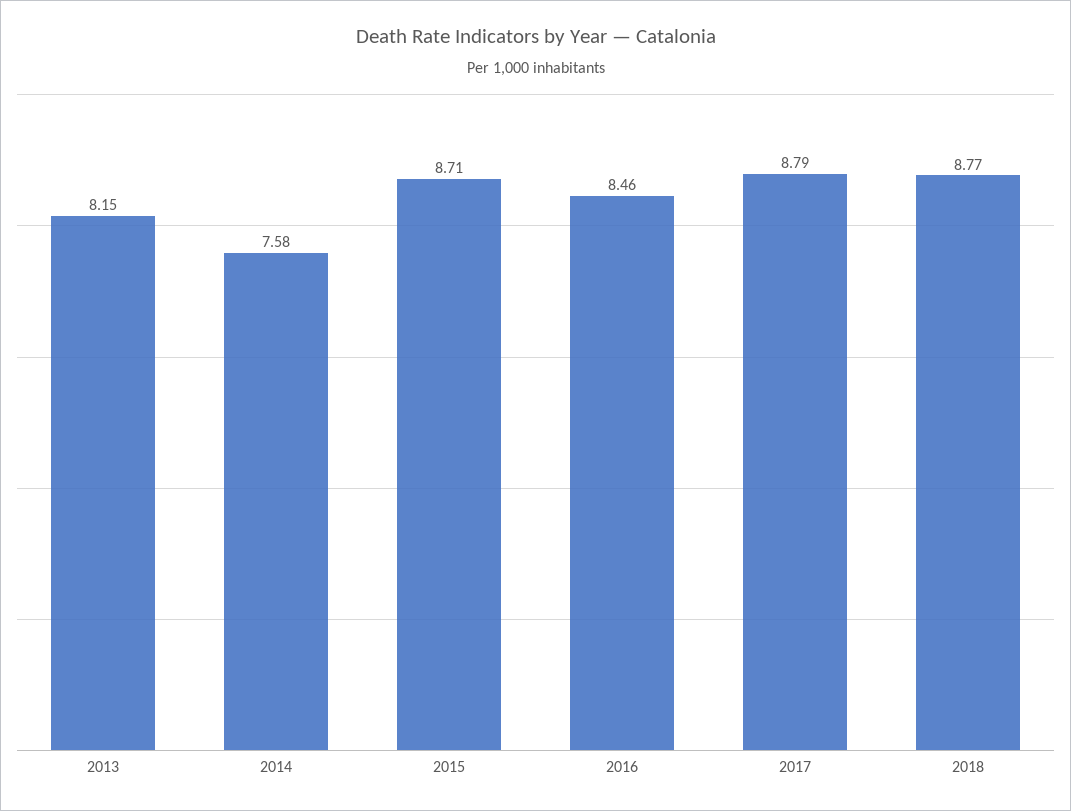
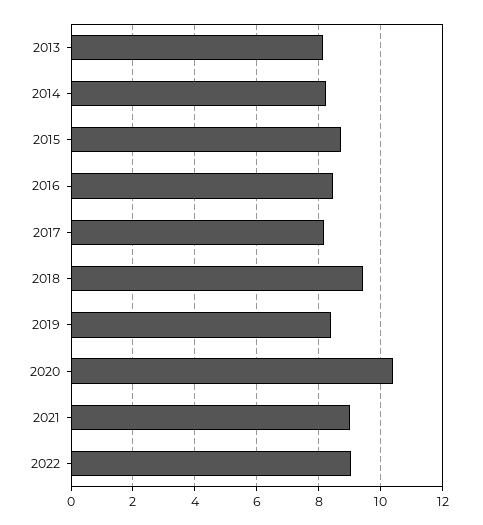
2014: 7.58 -> 8.2
2017: 8.79 -> 8.2
2018: 8.77 -> 9.4
2019: none -> 8.4
2020: none -> 10.4
2021: none -> 9
2022: none -> 9

